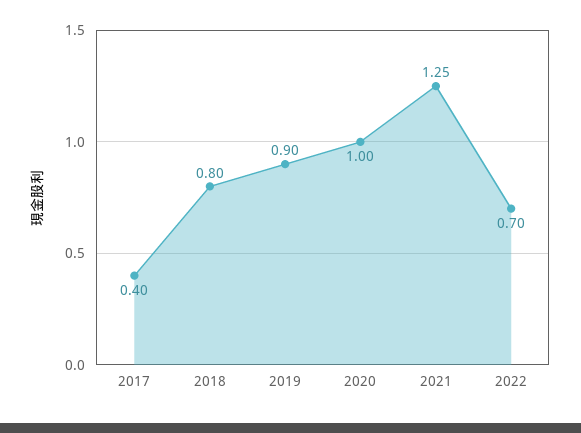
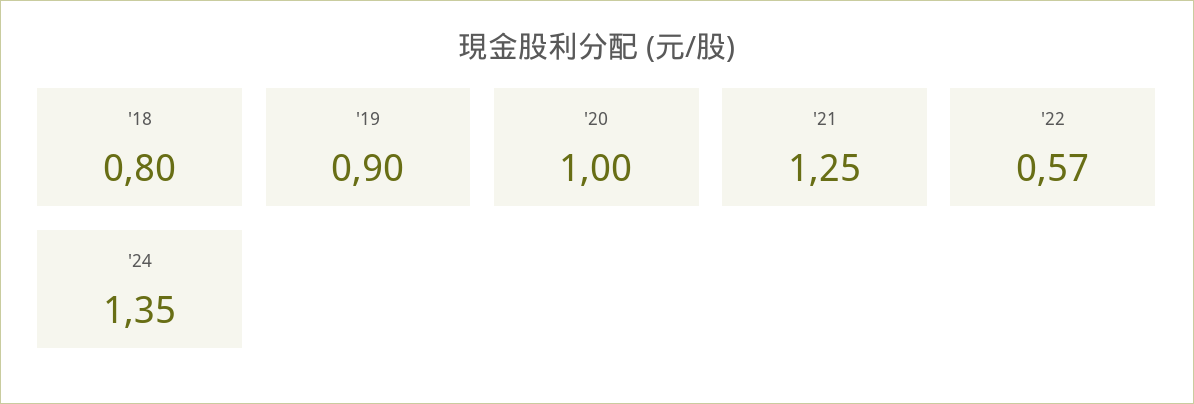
2017: 0.4 -> none
2022: 0.7 -> 0.57
'24: none -> 1.35

